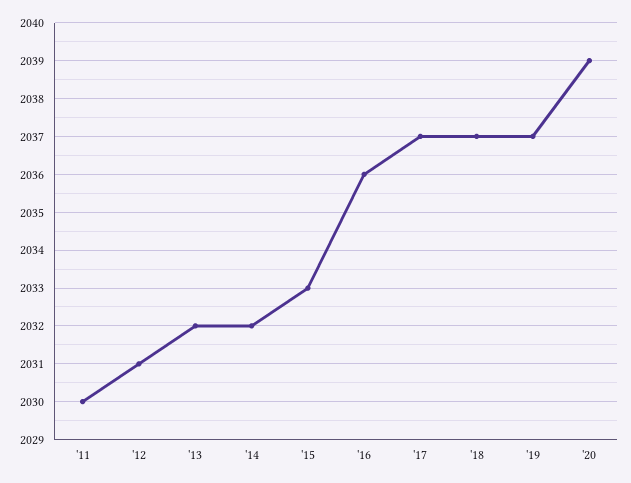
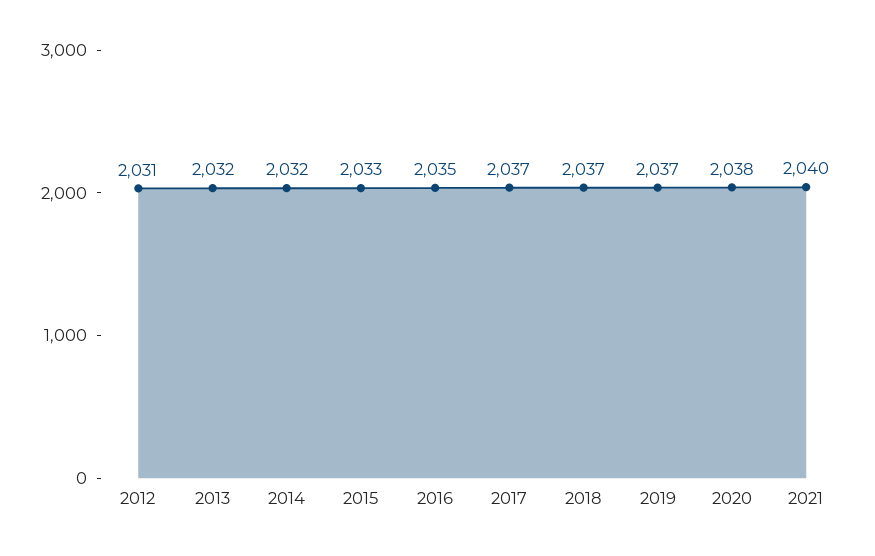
'11: 2030 -> none
'16: 2036 -> 2035
'20: 2039 -> 2038
2021: none -> 2040

